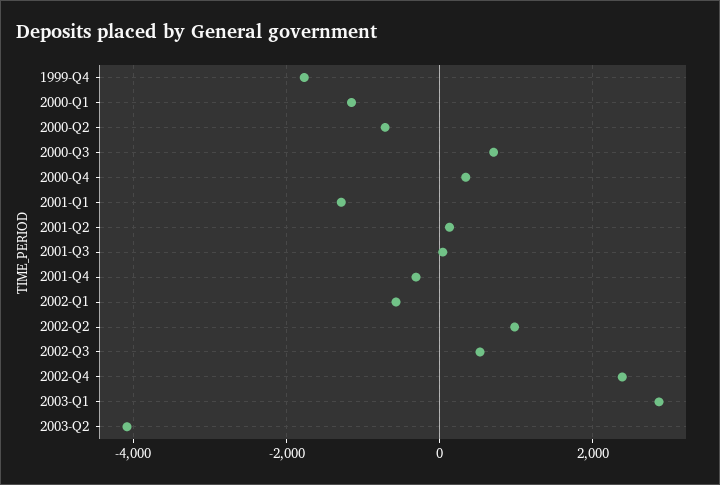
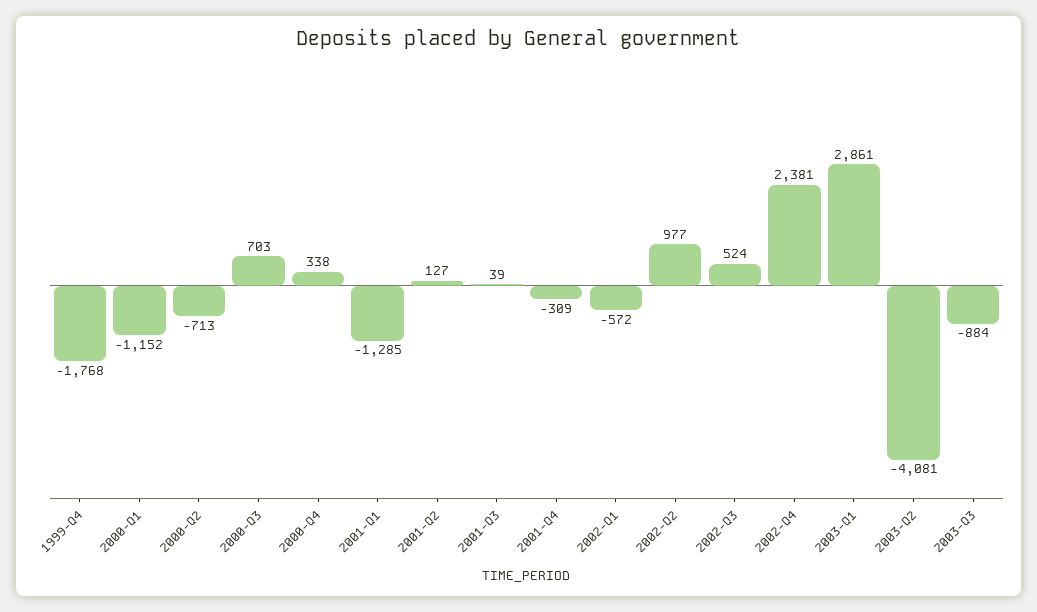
2003-Q3: none -> -884

